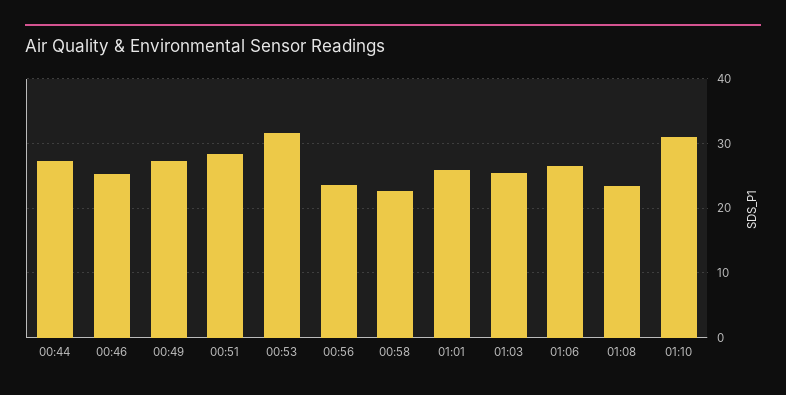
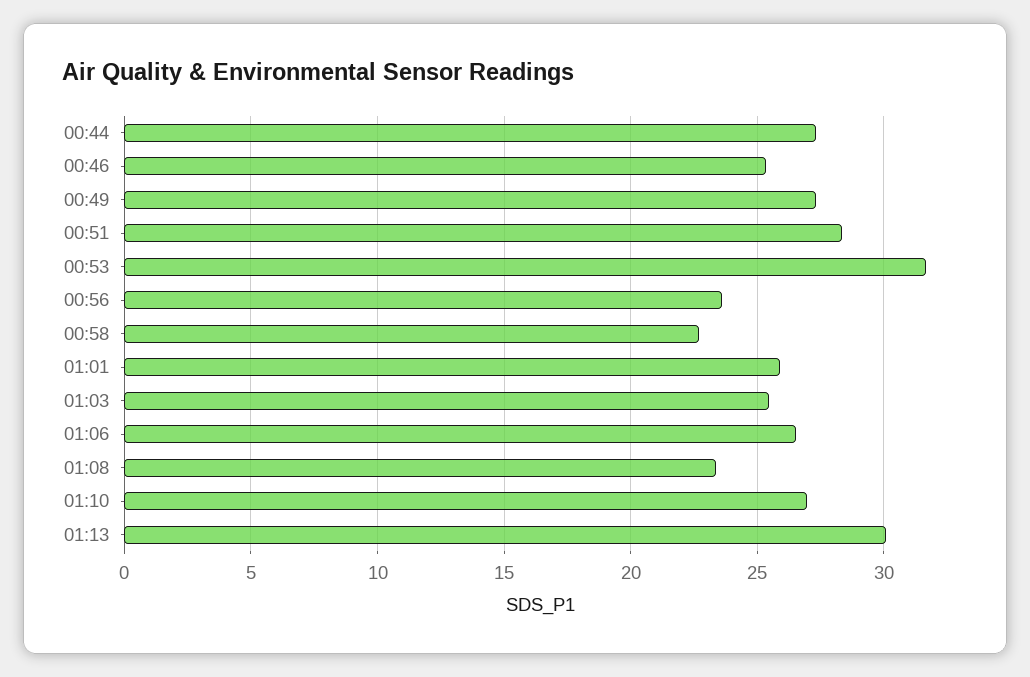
01:10: 31 -> 27
01:13: none -> 30

